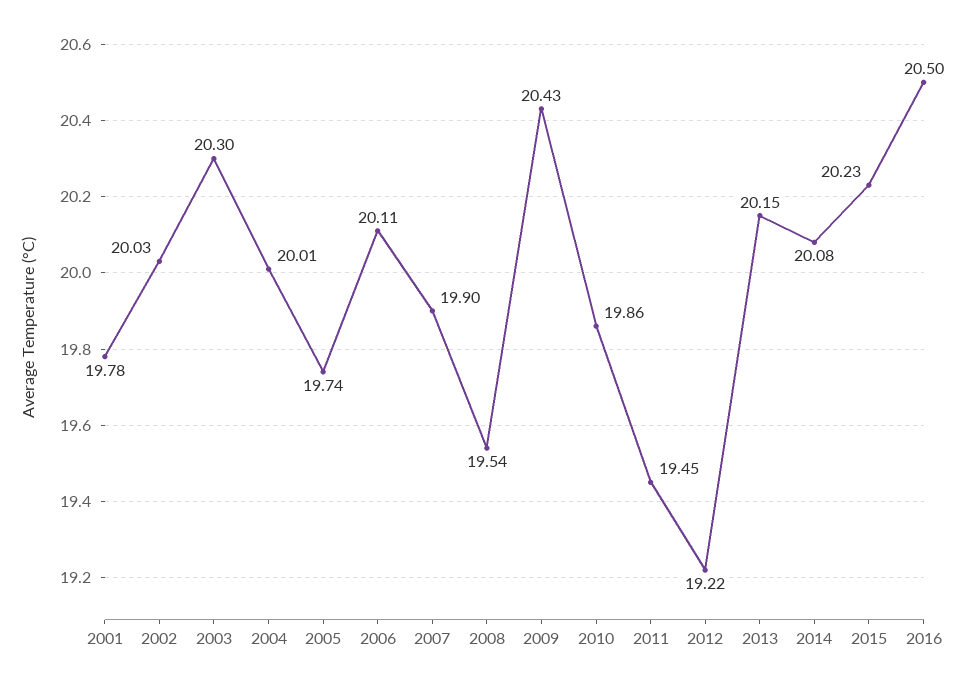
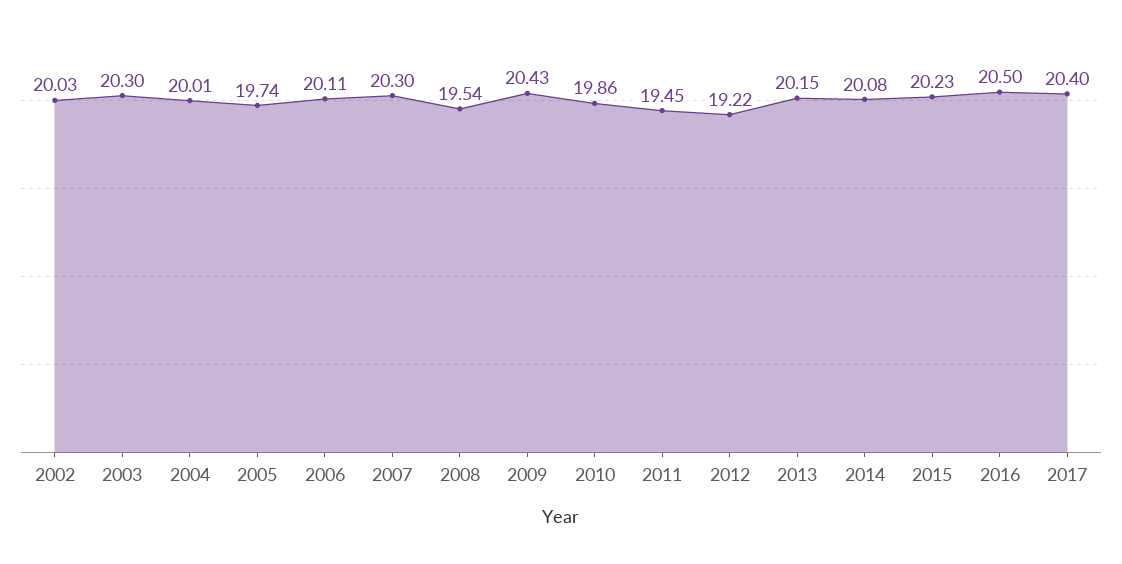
2001: 19.78 -> none
2007: 19.9 -> 20.3
2017: none -> 20.4

